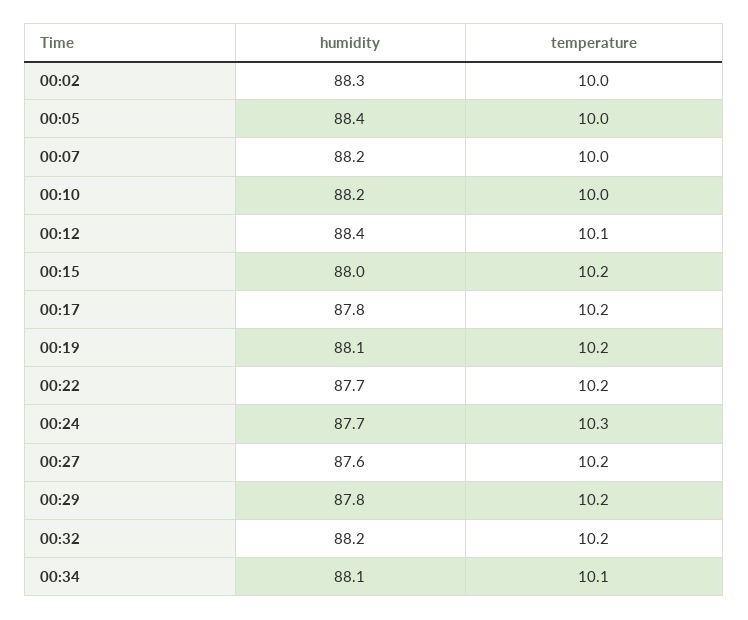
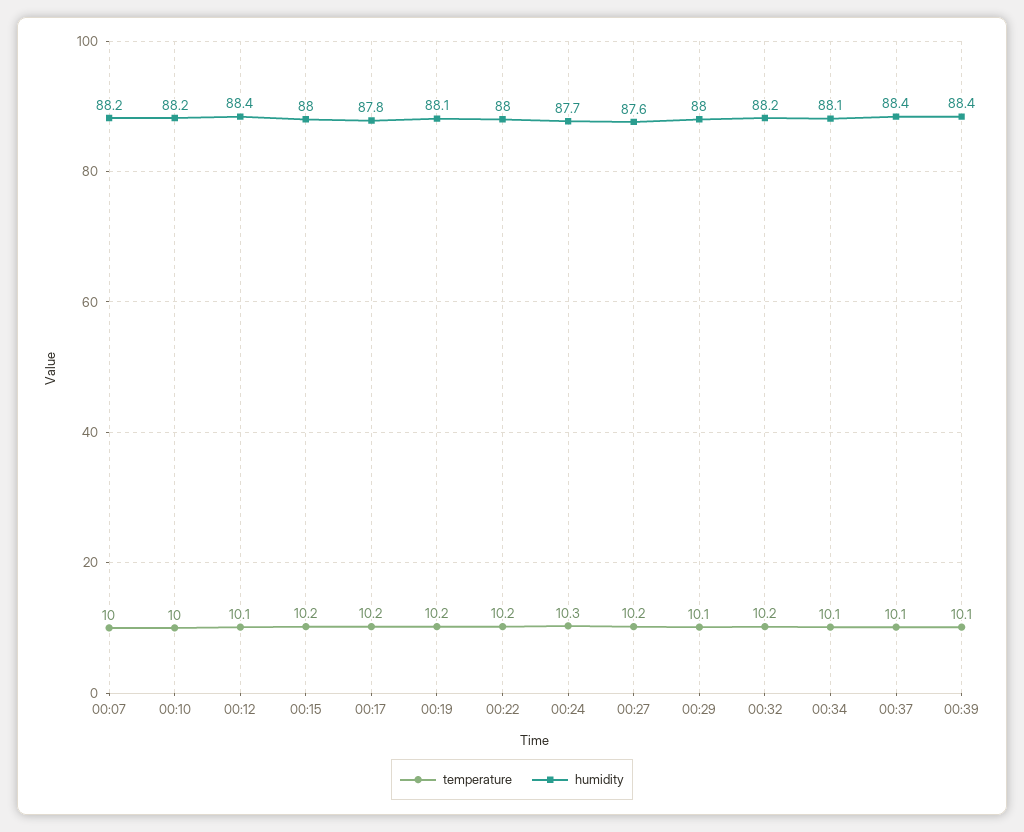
humidity, 00:02: 88.3 -> none
temperature, 00:02: 10 -> none
humidity, 00:05: 88.4 -> none
temperature, 00:05: 10 -> none
humidity, 00:22: 87.7 -> 88
humidity, 00:29: 87.8 -> 88
temperature, 00:29: 10.2 -> 10.1
temperature, 00:37: none -> 10.1
humidity, 00:37: none -> 88.4
temperature, 00:39: none -> 10.1
humidity, 00:39: none -> 88.4

